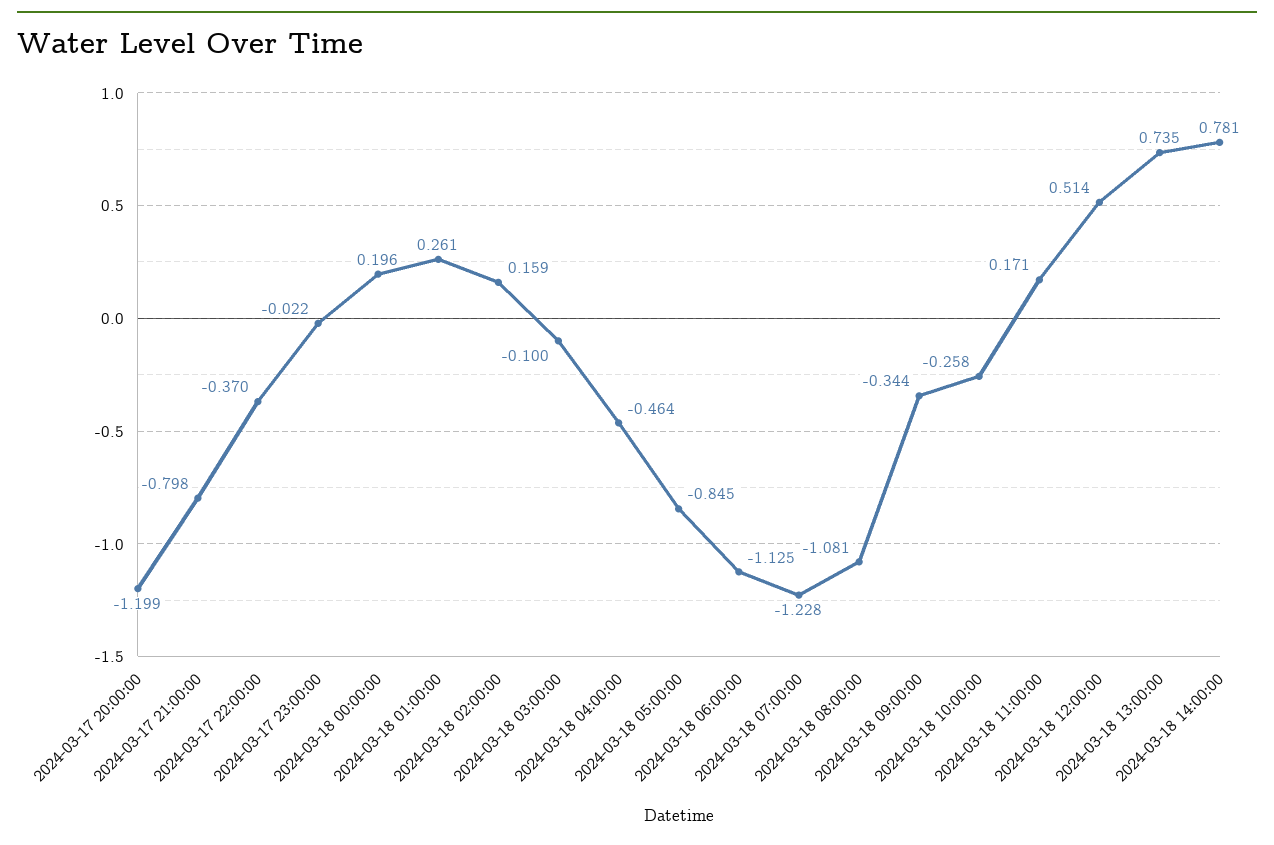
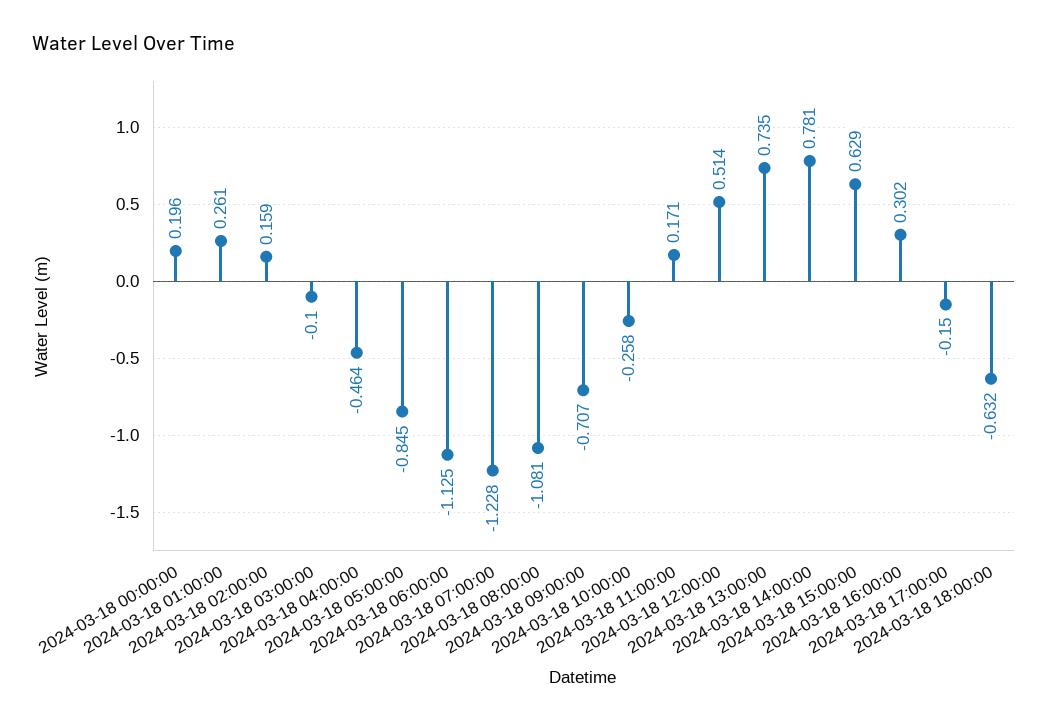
2024-03-17 20:00:00: -1.199 -> none
2024-03-17 21:00:00: -0.798 -> none
2024-03-17 22:00:00: -0.37 -> none
2024-03-17 23:00:00: -0.022 -> none
2024-03-18 09:00:00: -0.344 -> -0.707
2024-03-18 15:00:00: none -> 0.629
2024-03-18 16:00:00: none -> 0.302
2024-03-18 17:00:00: none -> -0.15
2024-03-18 18:00:00: none -> -0.632

